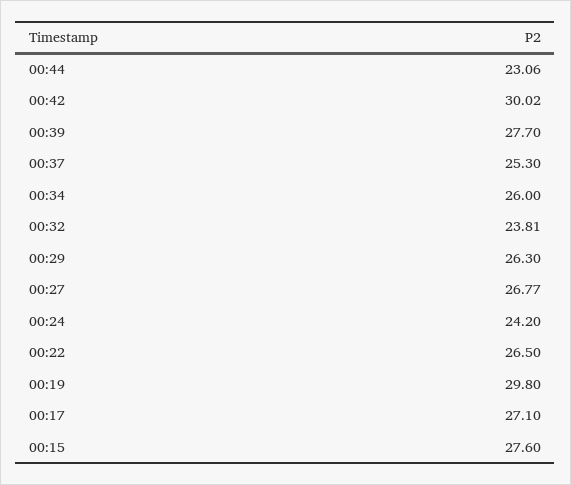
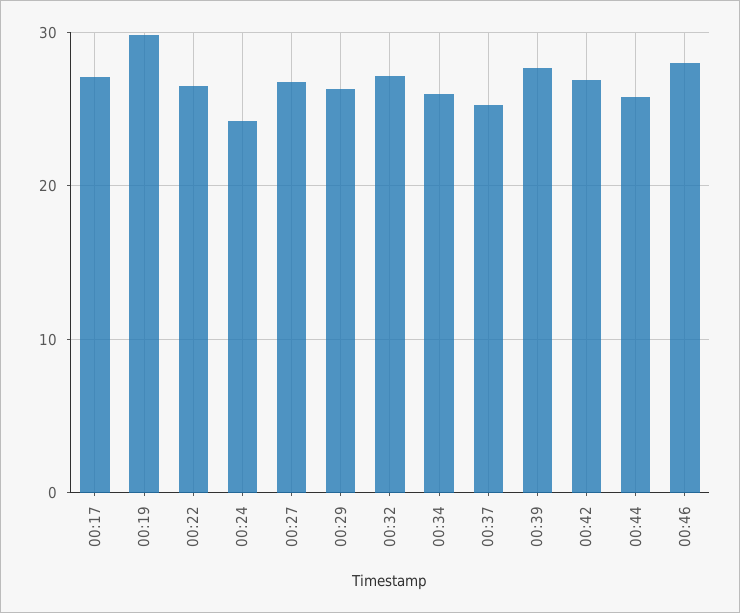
00:44: 23.06 -> 26
00:42: 30.02 -> 27
00:32: 23.81 -> 27
00:15: 27.6 -> none
00:46: none -> 28

